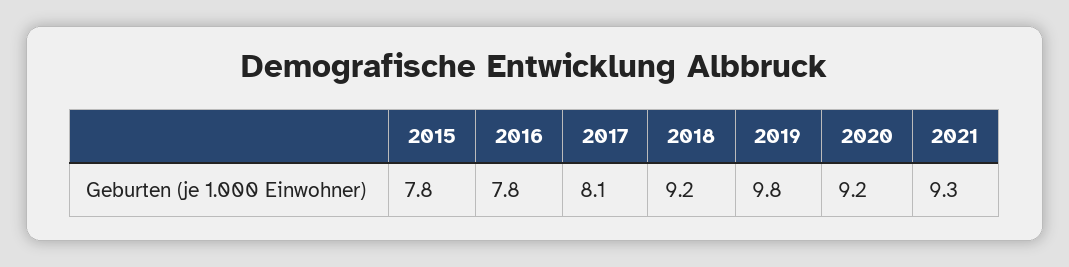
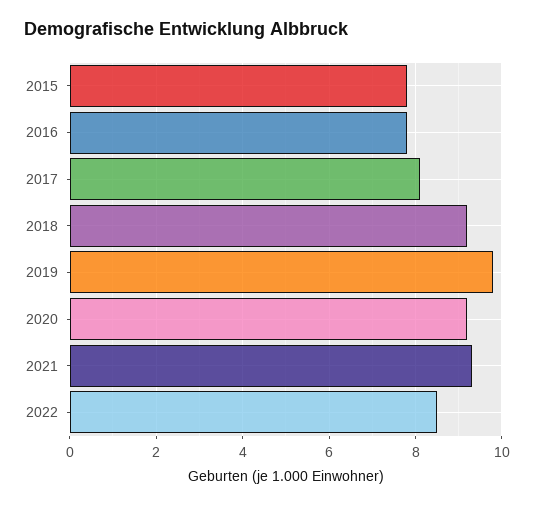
2022: none -> 8.5

